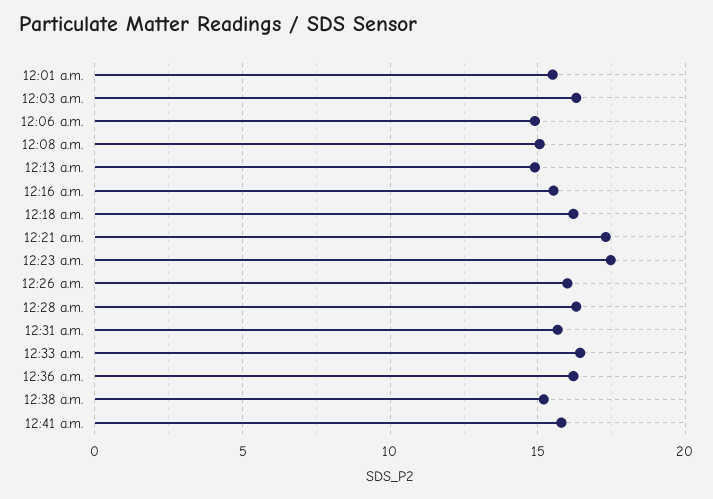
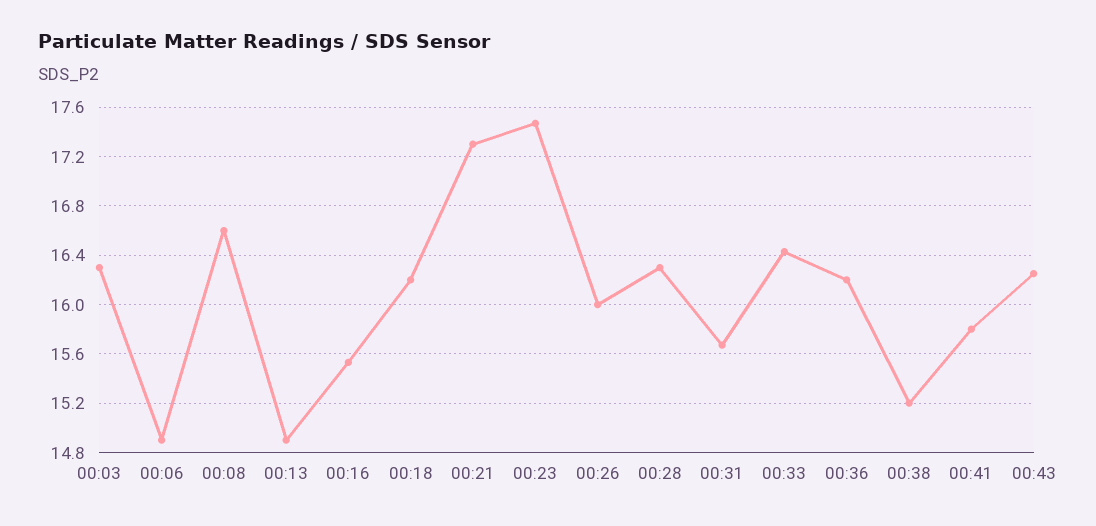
12:01 a.m.: 15.5 -> none
12:08 a.m.: 15 -> 16.6
00:43: none -> 16.25

